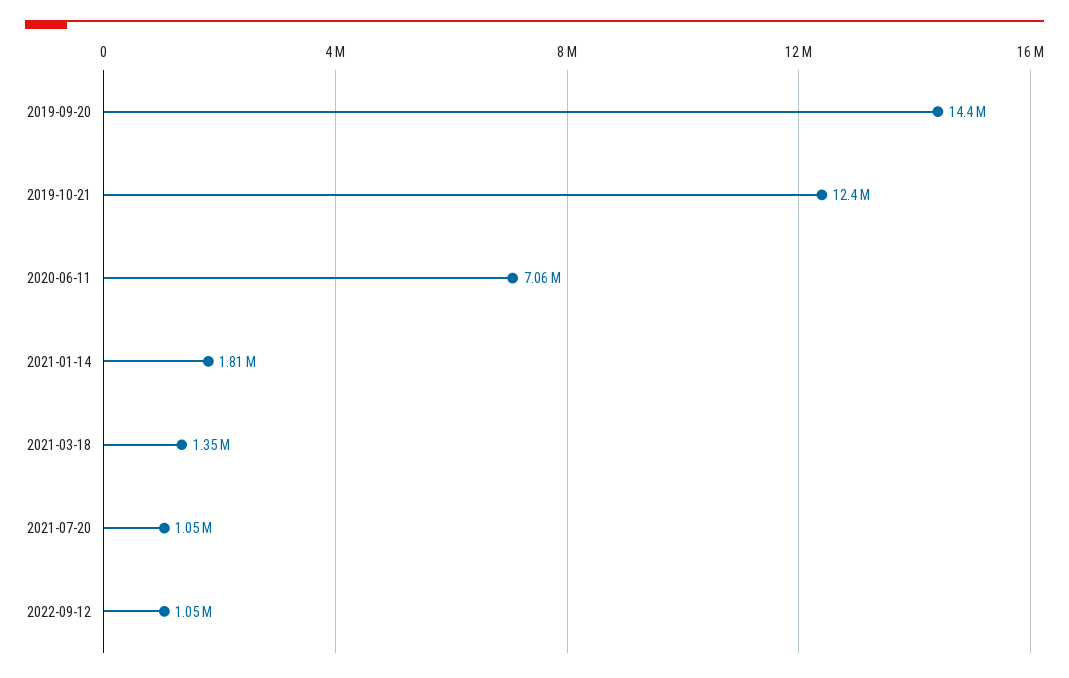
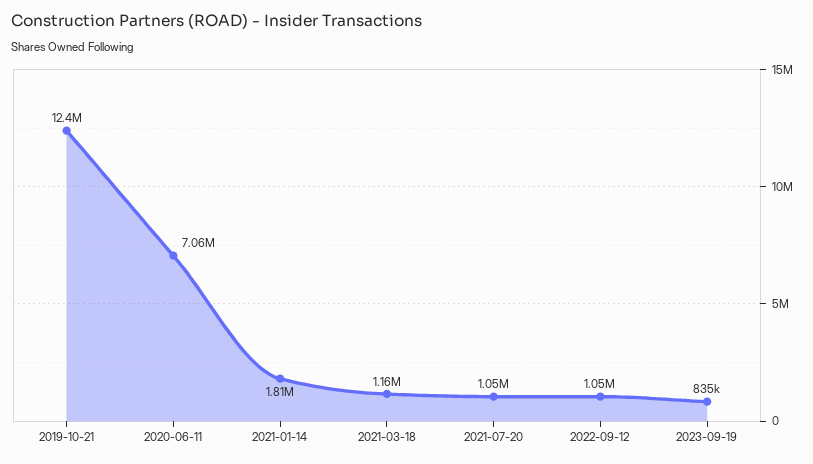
2019-09-20: 14400000 -> none
2021-03-18: 1350000 -> 1160000
2023-09-19: none -> 835000

